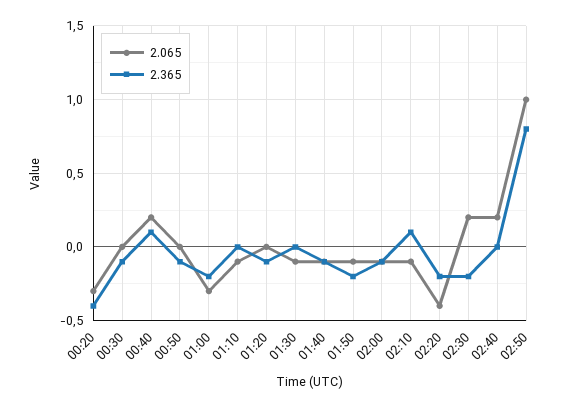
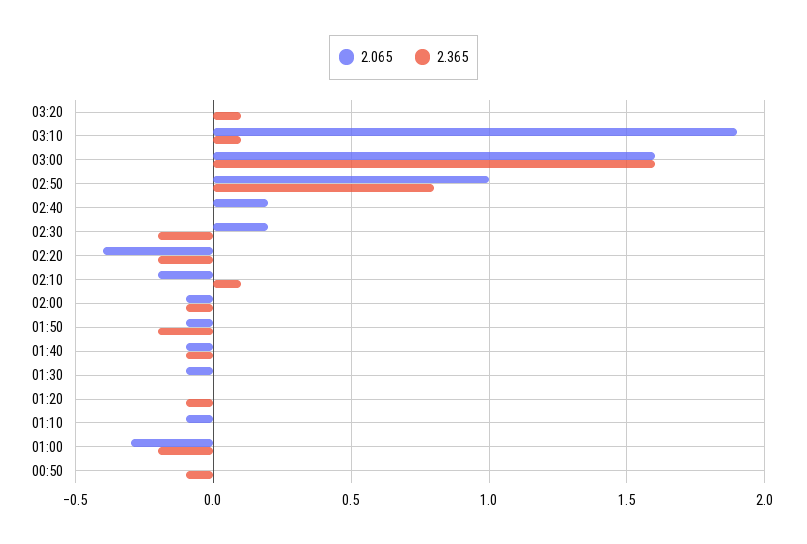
2.065, 00:20: -0.3 -> none
2.365, 00:20: -0.4 -> none
2.065, 00:30: 0 -> none
2.365, 00:30: -0.1 -> none
2.065, 00:40: 0.2 -> none
2.365, 00:40: 0.1 -> none
2.065, 02:10: -0.1 -> -0.2
2.065, 03:20: none -> 0
2.365, 03:20: none -> 0.1
2.065, 03:10: none -> 1.9
2.365, 03:10: none -> 0.1
2.065, 03:00: none -> 1.6
2.365, 03:00: none -> 1.6

